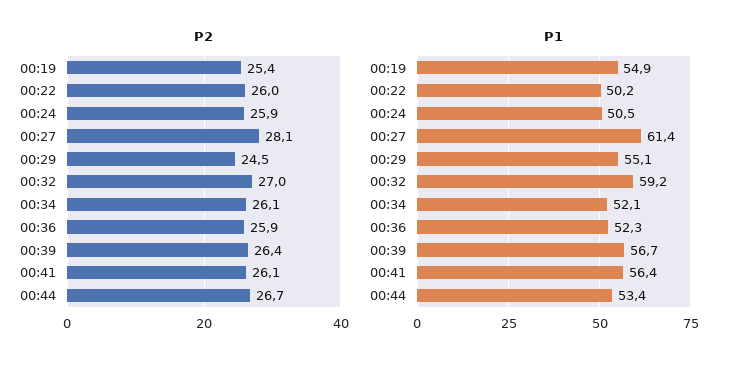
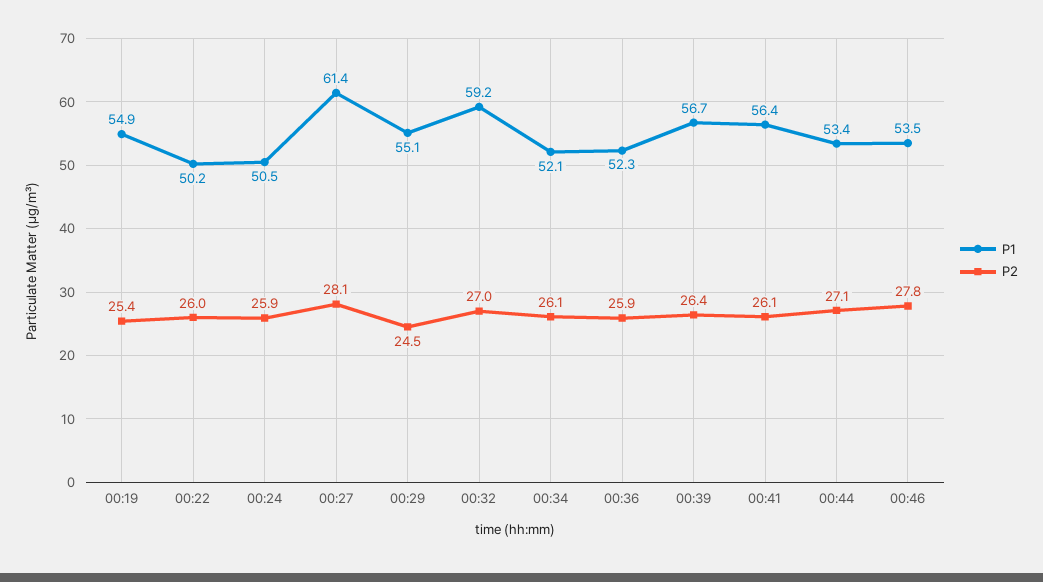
P2, 00:44: 26.7 -> 27.1
P1, 00:46: none -> 53.5
P2, 00:46: none -> 27.8

